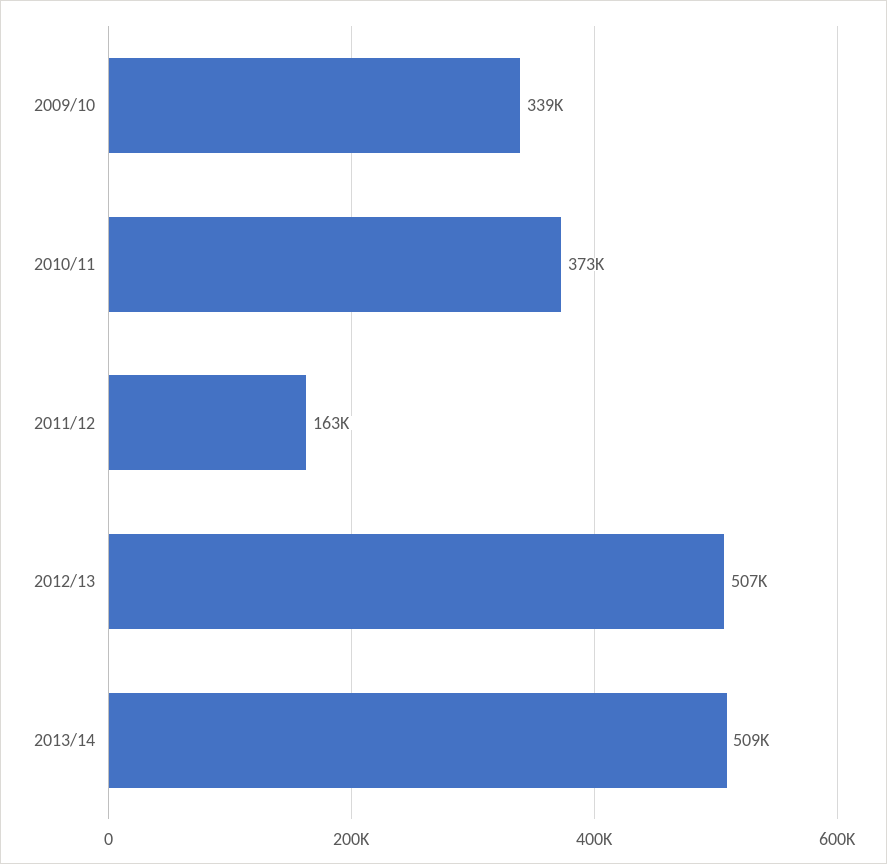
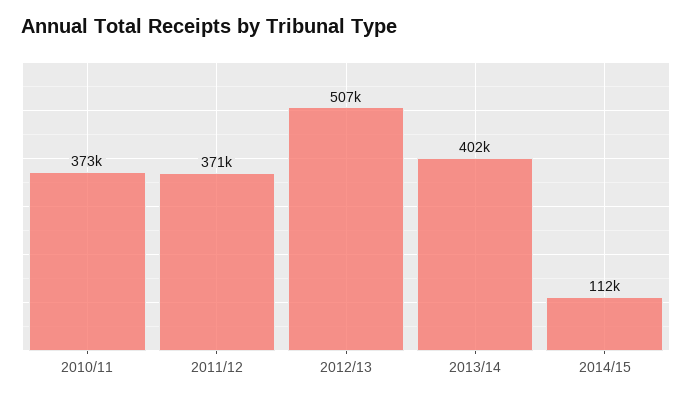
2009/10: 339000 -> none
2011/12: 163000 -> 371000
2013/14: 509000 -> 402000
2014/15: none -> 112000

